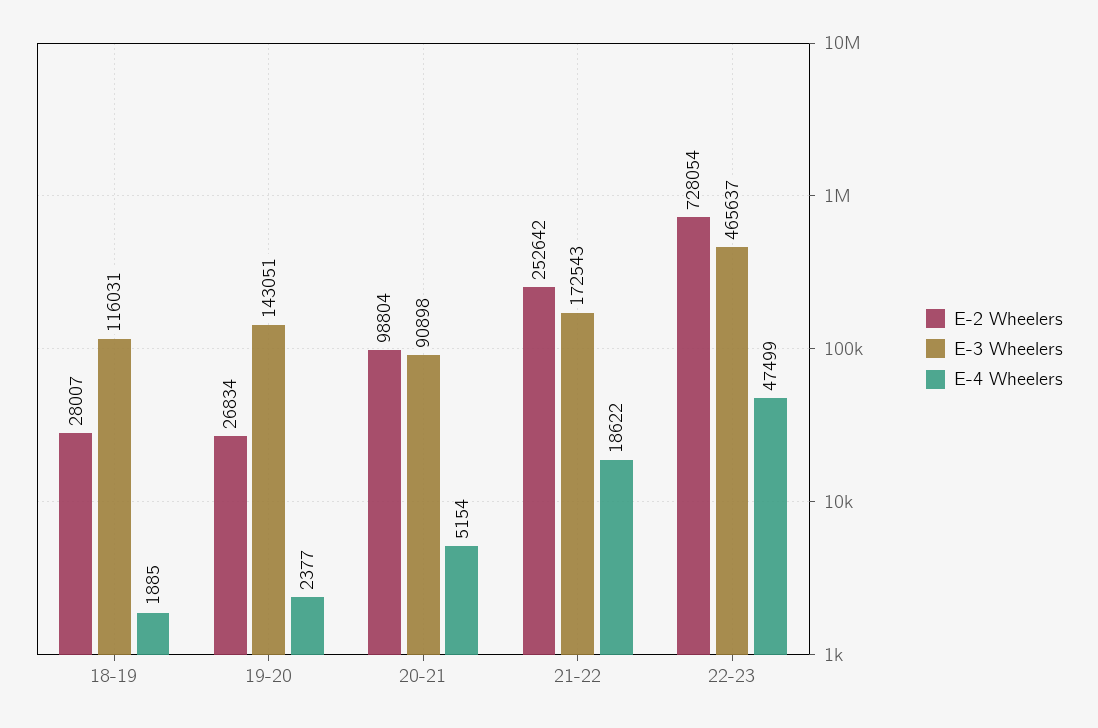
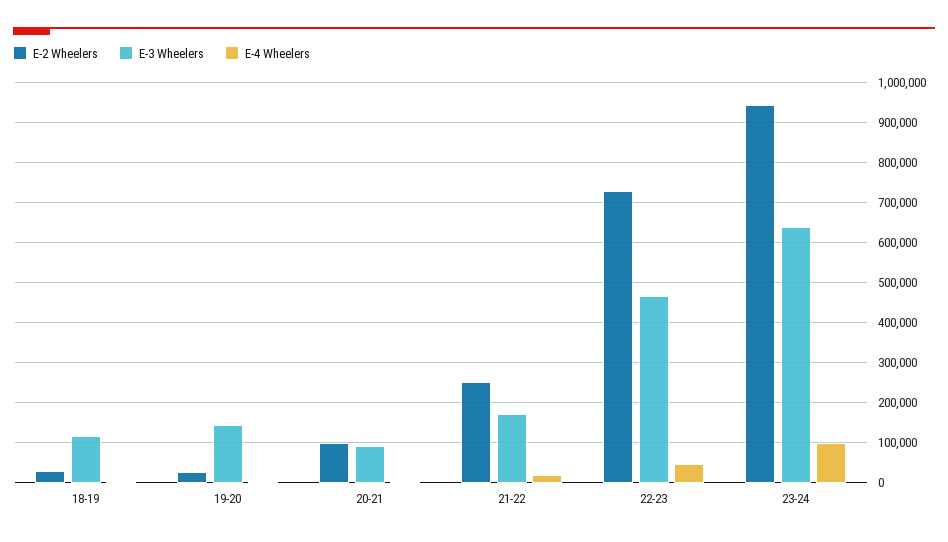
E-2 Wheelers, 23-24: none -> 940000
E-3 Wheelers, 23-24: none -> 640000
E-4 Wheelers, 23-24: none -> 100000

